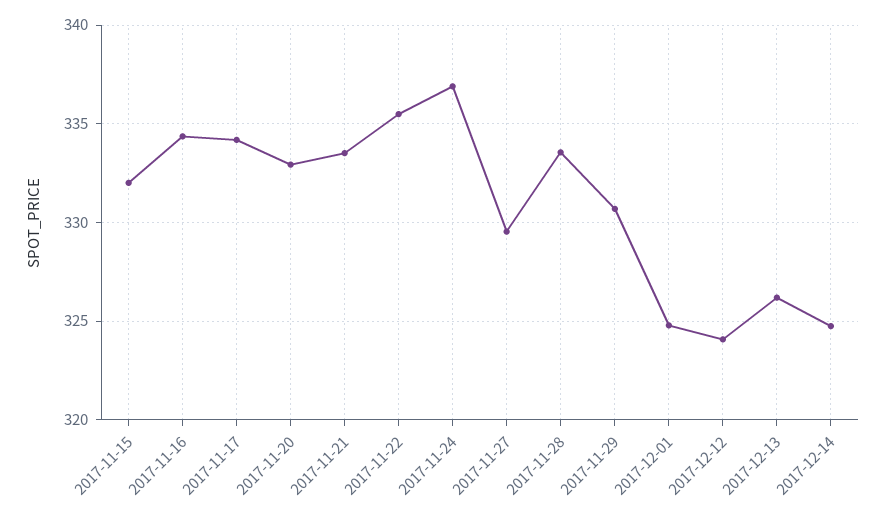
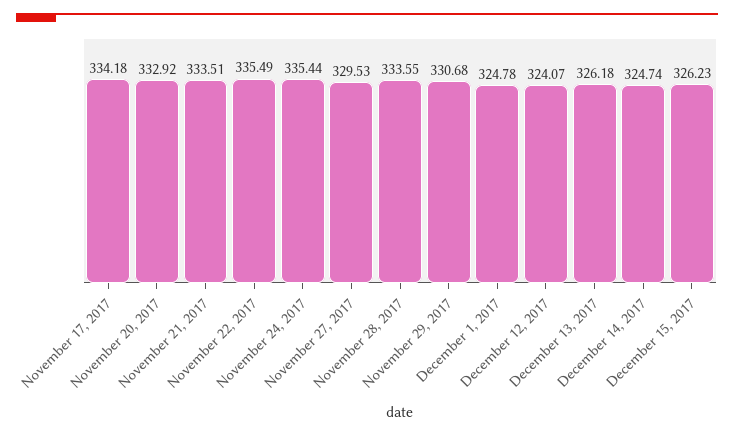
2017-11-15: 332 -> none
2017-11-16: 334.5 -> none
2017-11-24: 337 -> 335.44
December 15, 2017: none -> 326.23

